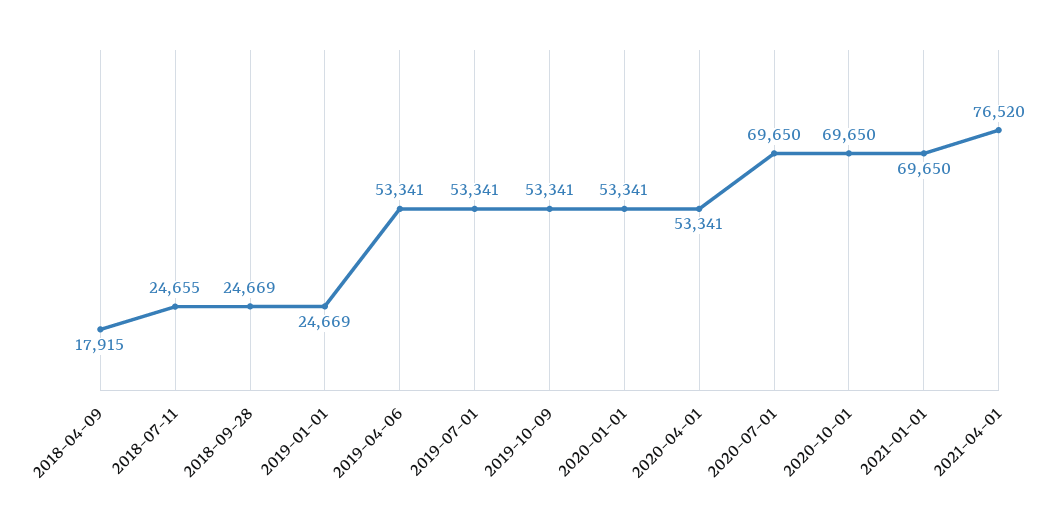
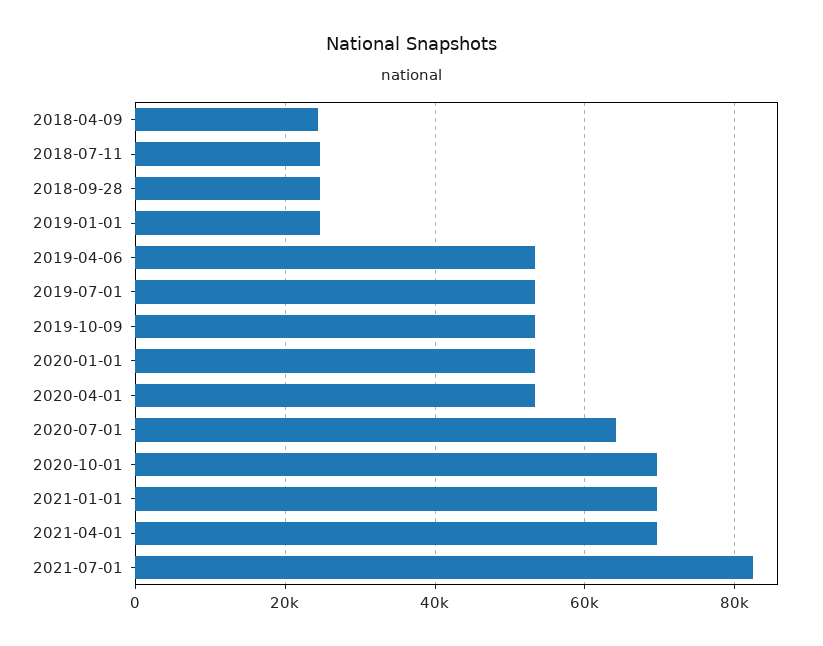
2018-04-09: 17915 -> 24000
2020-07-01: 69650 -> 64000
2021-04-01: 76520 -> 70000
2021-07-01: none -> 82000

